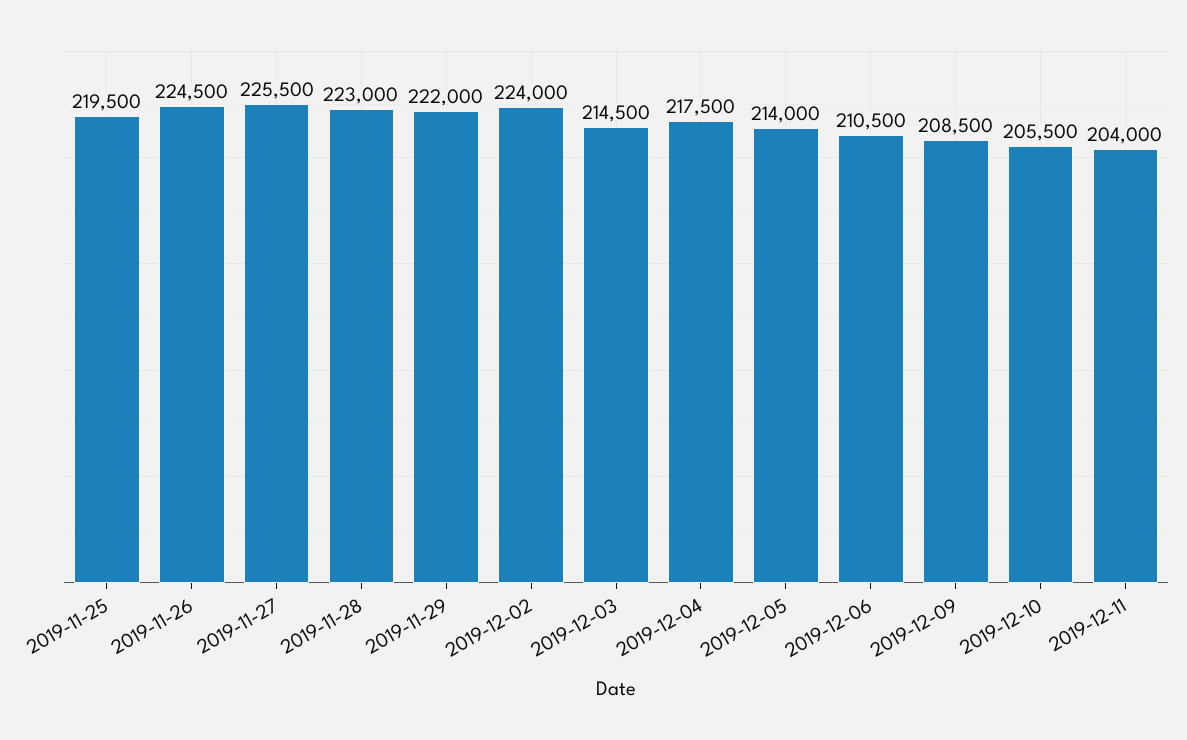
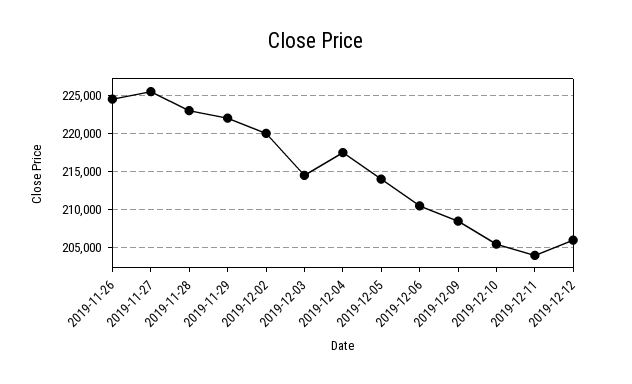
2019-11-25: 219500 -> none
2019-12-02: 224000 -> 220000
2019-12-12: none -> 206000

